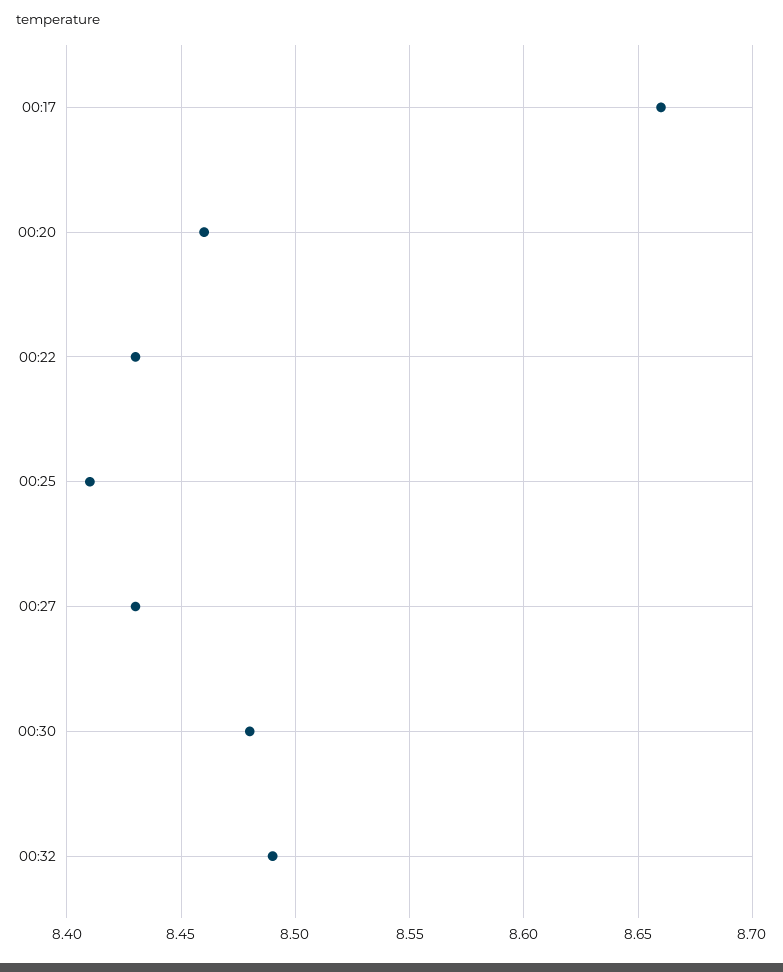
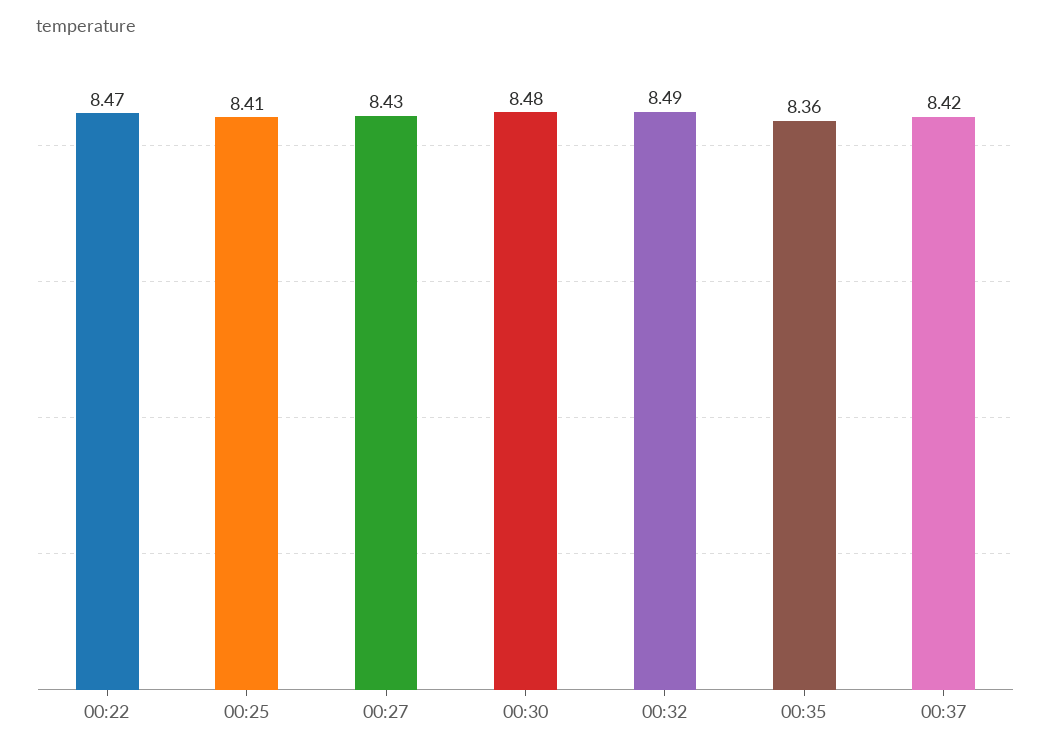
00:17: 8.66 -> none
00:20: 8.46 -> none
00:22: 8.43 -> 8.47
00:35: none -> 8.36
00:37: none -> 8.42

